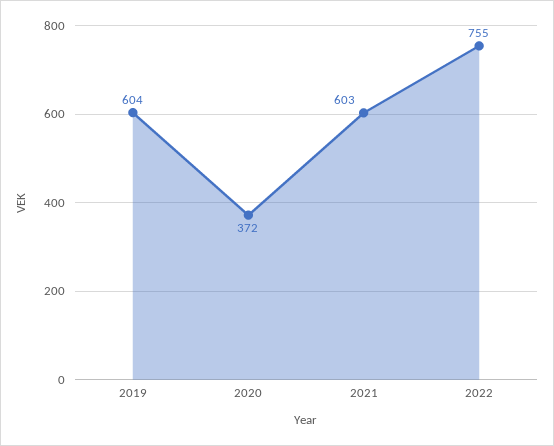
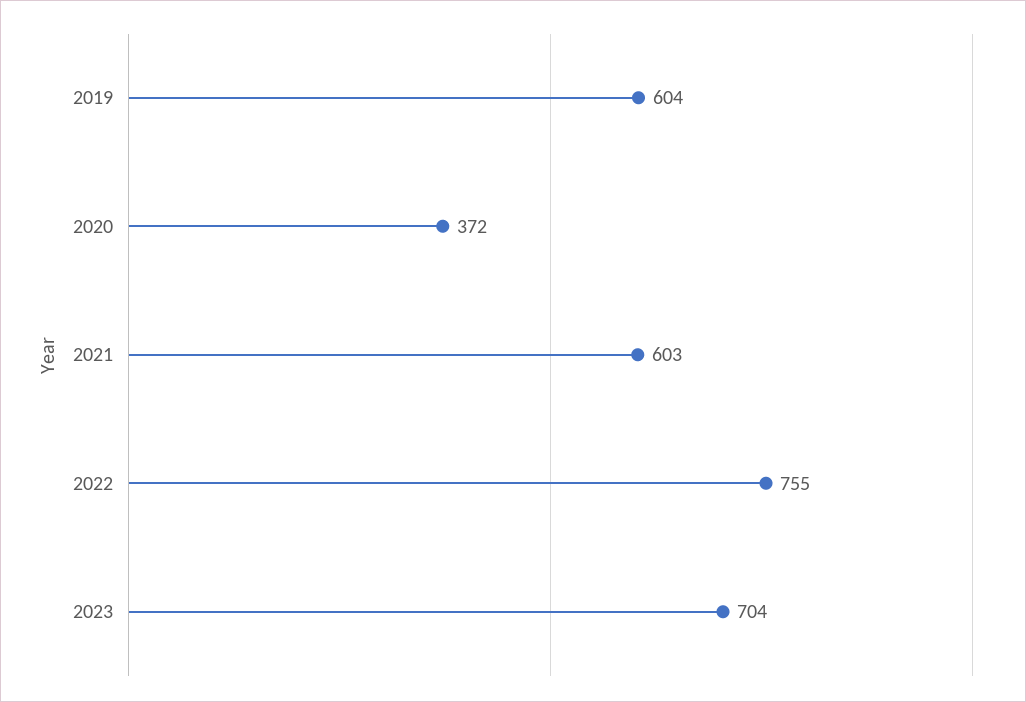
2023: none -> 704

